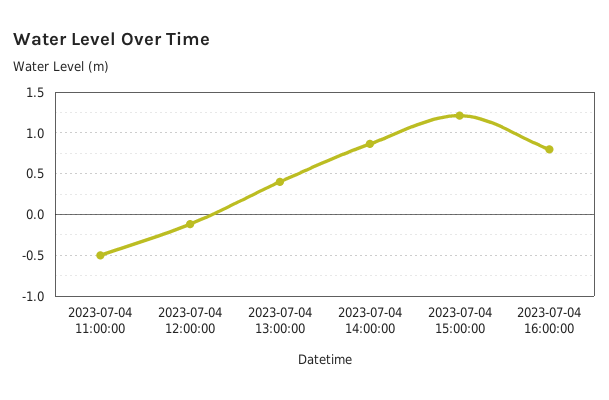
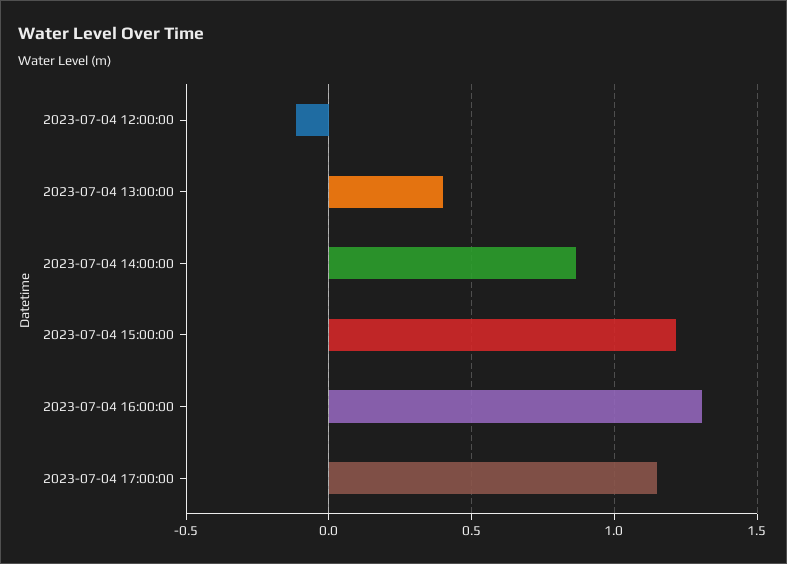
2023-07-04 11:00:00: -0.5 -> none
2023-07-04 16:00:00: 0.8 -> 1.3
2023-07-04 17:00:00: none -> 1.15

